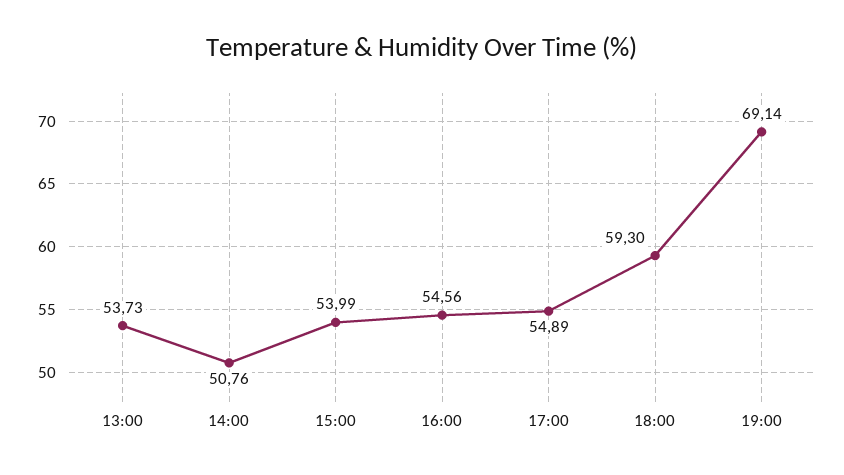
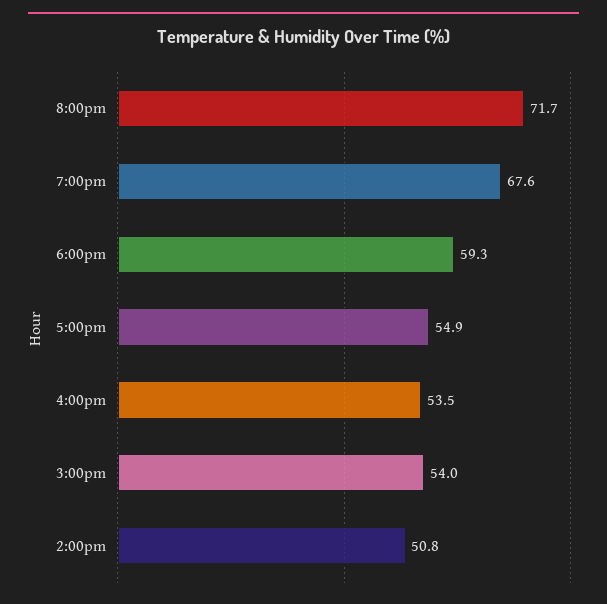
13:00: 53.73 -> none
16:00: 54.56 -> 53.5
19:00: 69.14 -> 67.6
8:00pm: none -> 71.7

